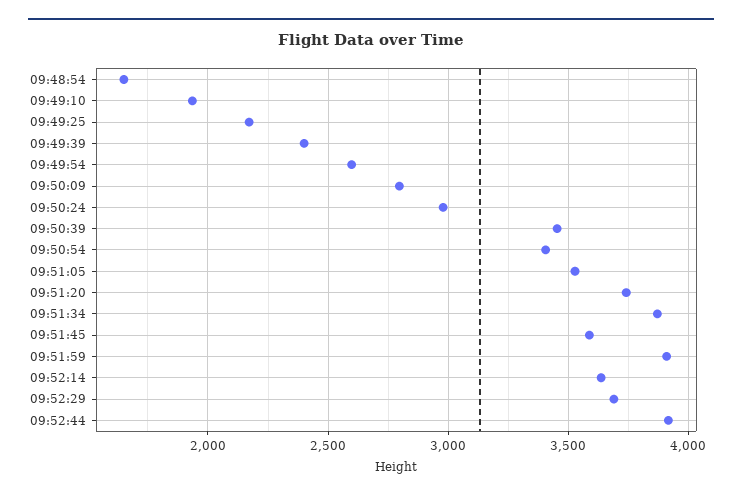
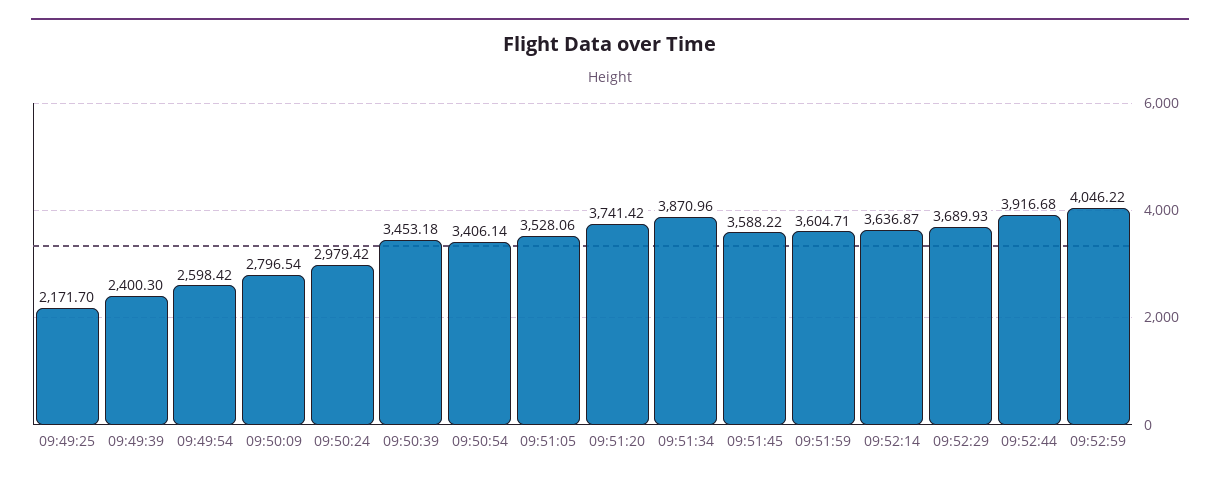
09:48:54: 1650 -> none
09:49:10: 1950 -> none
09:51:59: 3900 -> 3604.71
09:52:59: none -> 4046.22

